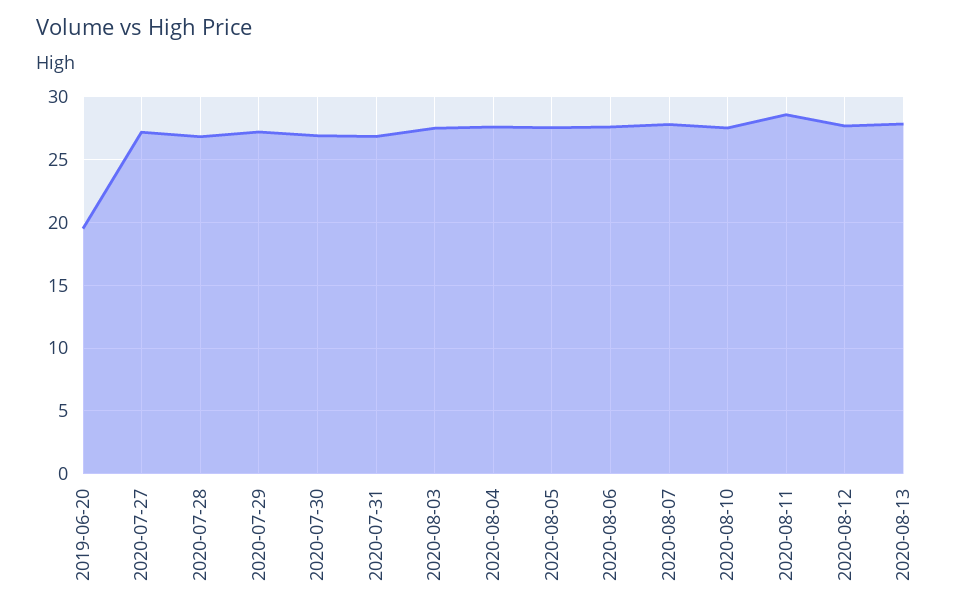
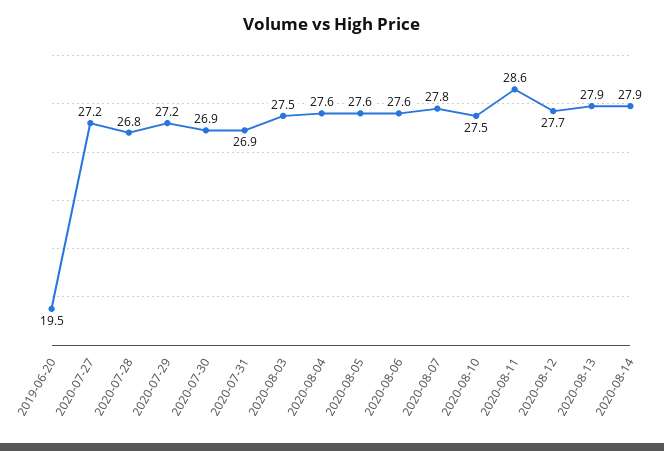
2020-08-14: none -> 27.9

